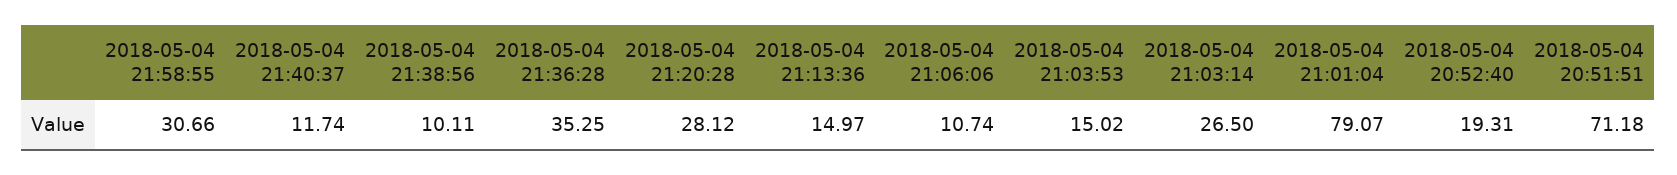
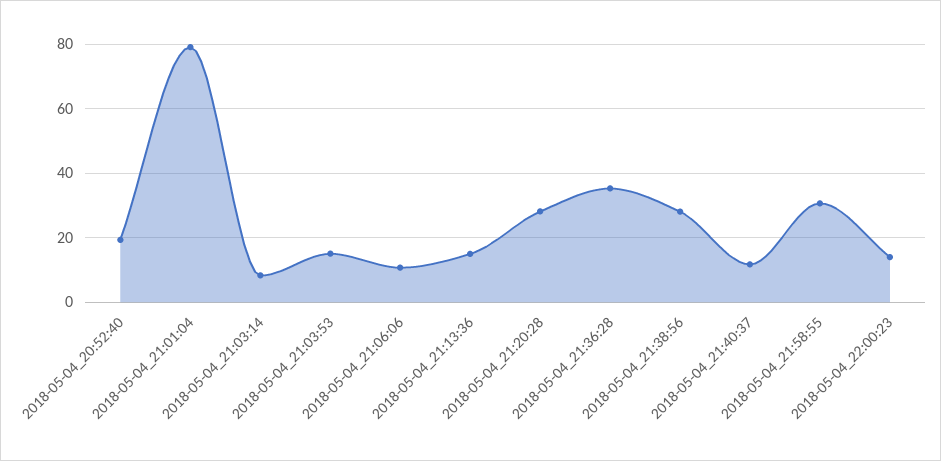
2018-05-04 21:38:56: 10.11 -> 28
2018-05-04 21:03:14: 26.5 -> 8
2018-05-04 20:51:51: 71.18 -> none
2018-05-04_22:00:23: none -> 14

